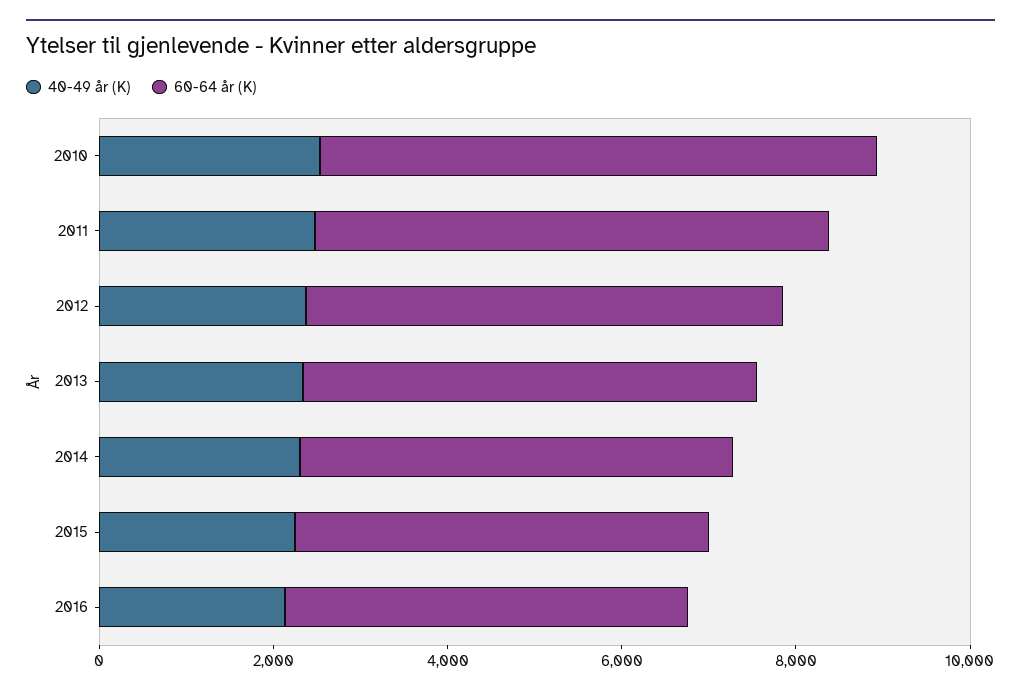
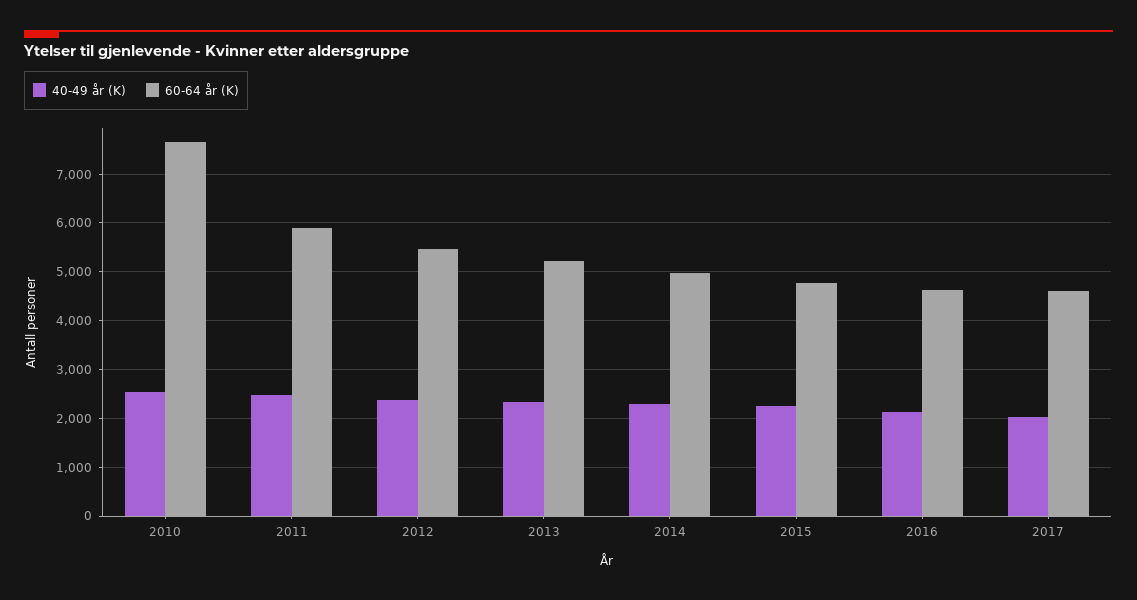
60-64 år (K), 2010: 6500 -> 7600
40-49 år (K), 2017: none -> 2000
60-64 år (K), 2017: none -> 4600

